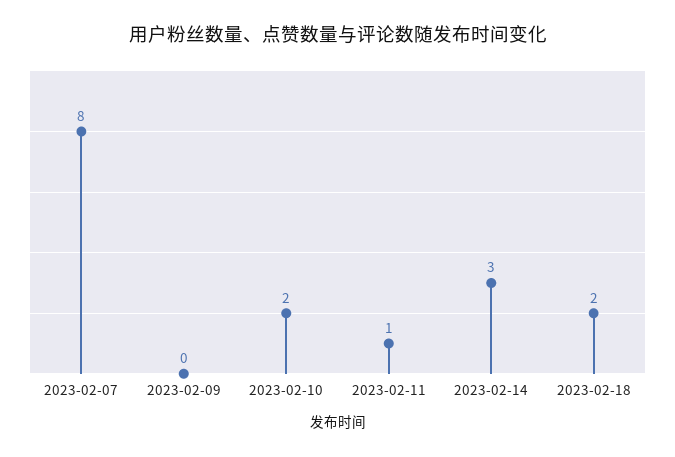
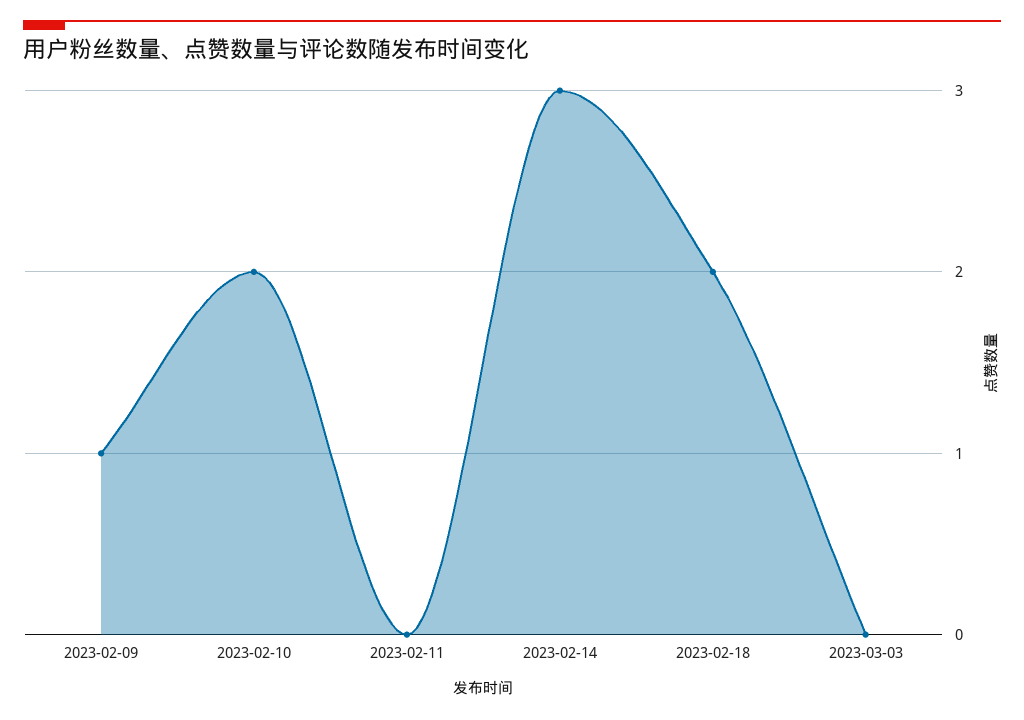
2023-02-07: 8 -> none
2023-02-09: 0 -> 1
2023-02-11: 1 -> 0
2023-03-03: none -> 0

